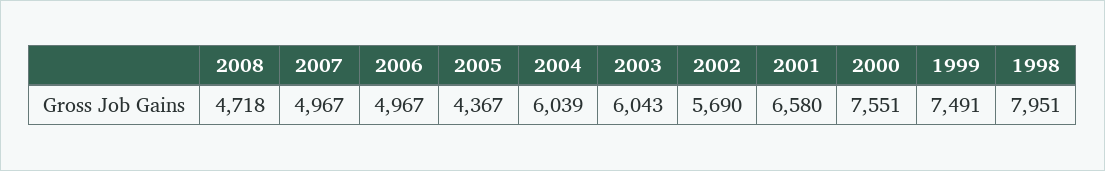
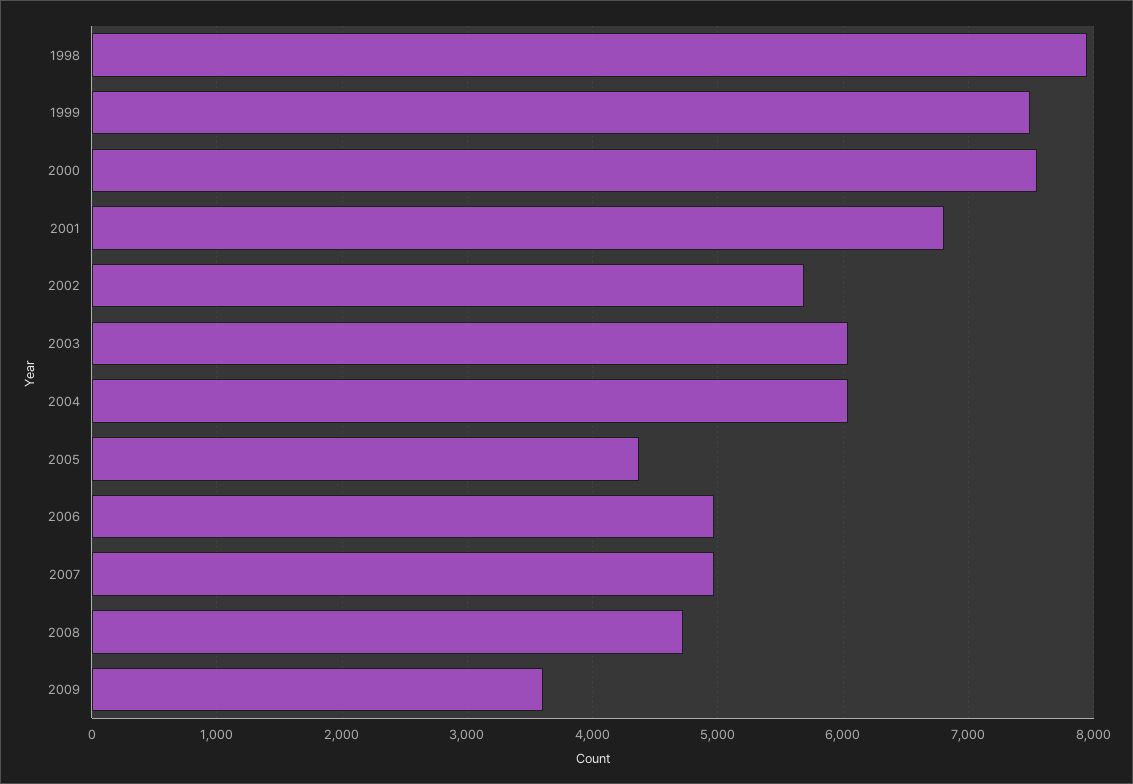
2001: 6580 -> 6800
2009: none -> 3600

